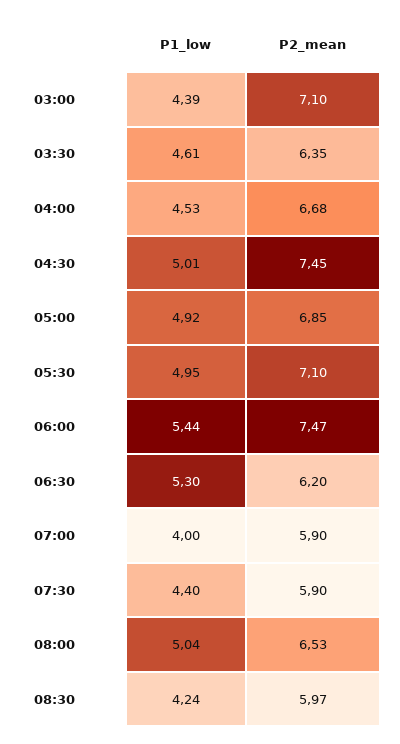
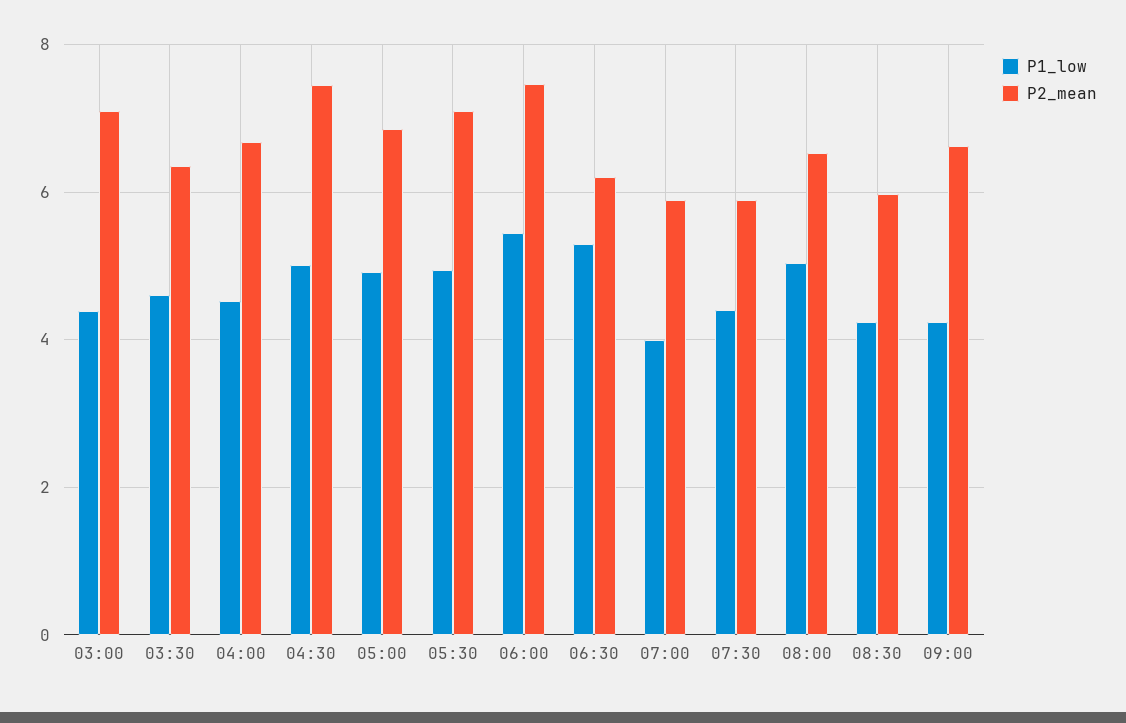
P1_low, 09:00: none -> 4.2
P2_mean, 09:00: none -> 6.6

